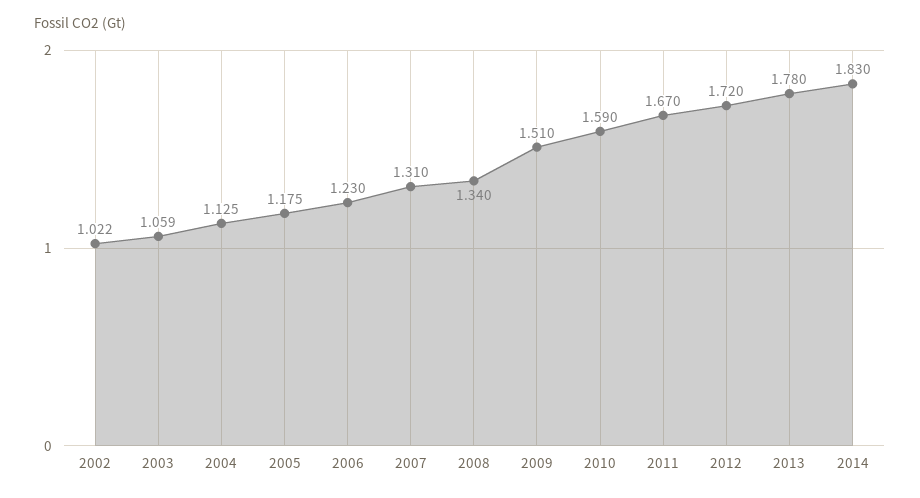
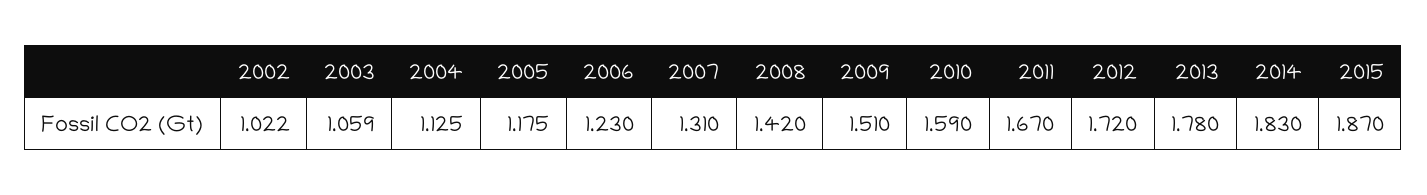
2008: 1.34 -> 1.42
2015: none -> 1.87

